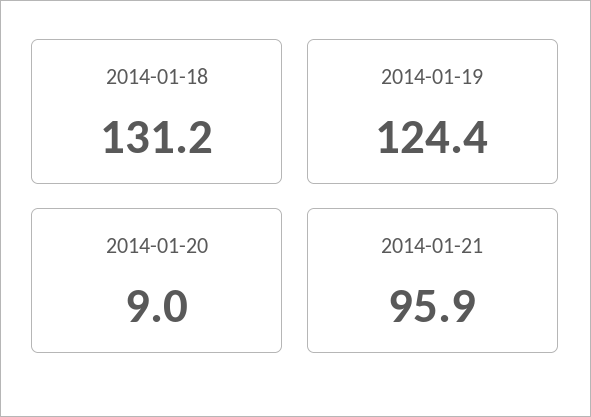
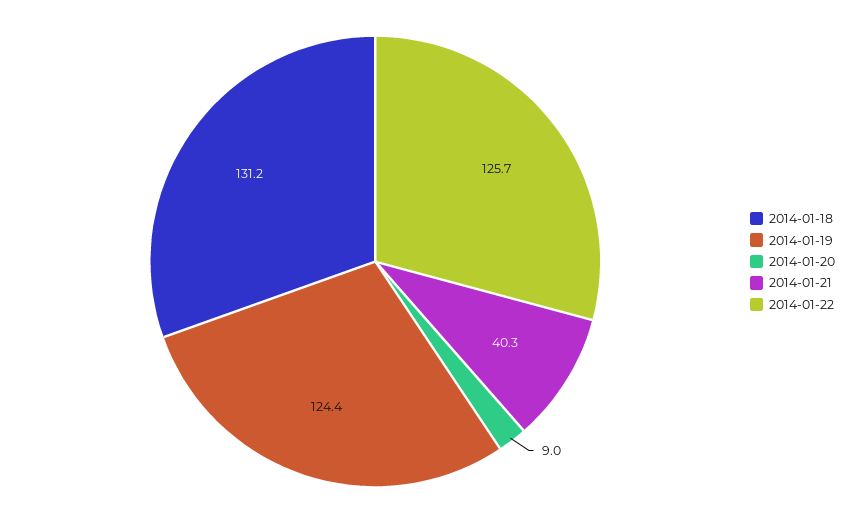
2014-01-21: 95.9 -> 40.3
2014-01-22: none -> 125.7

